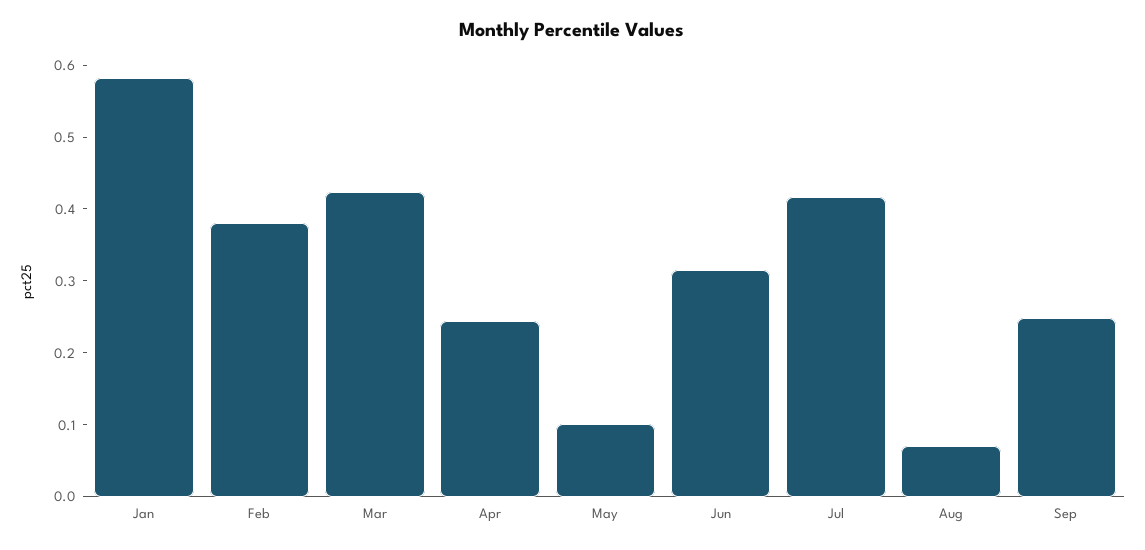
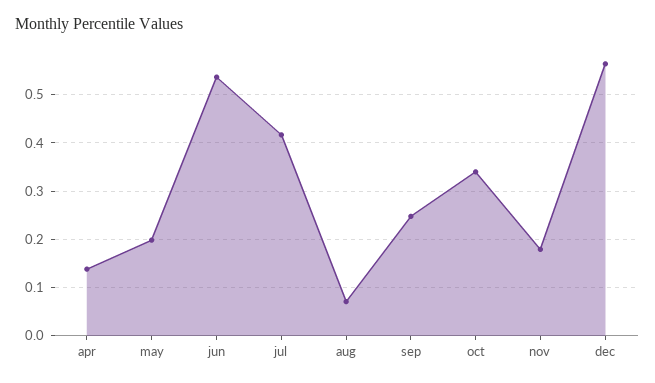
Jan: 0.58 -> none
Feb: 0.38 -> none
Mar: 0.42 -> none
Apr: 0.24 -> 0.14
May: 0.1 -> 0.2
Jun: 0.32 -> 0.54
oct: none -> 0.34
nov: none -> 0.18
dec: none -> 0.56

